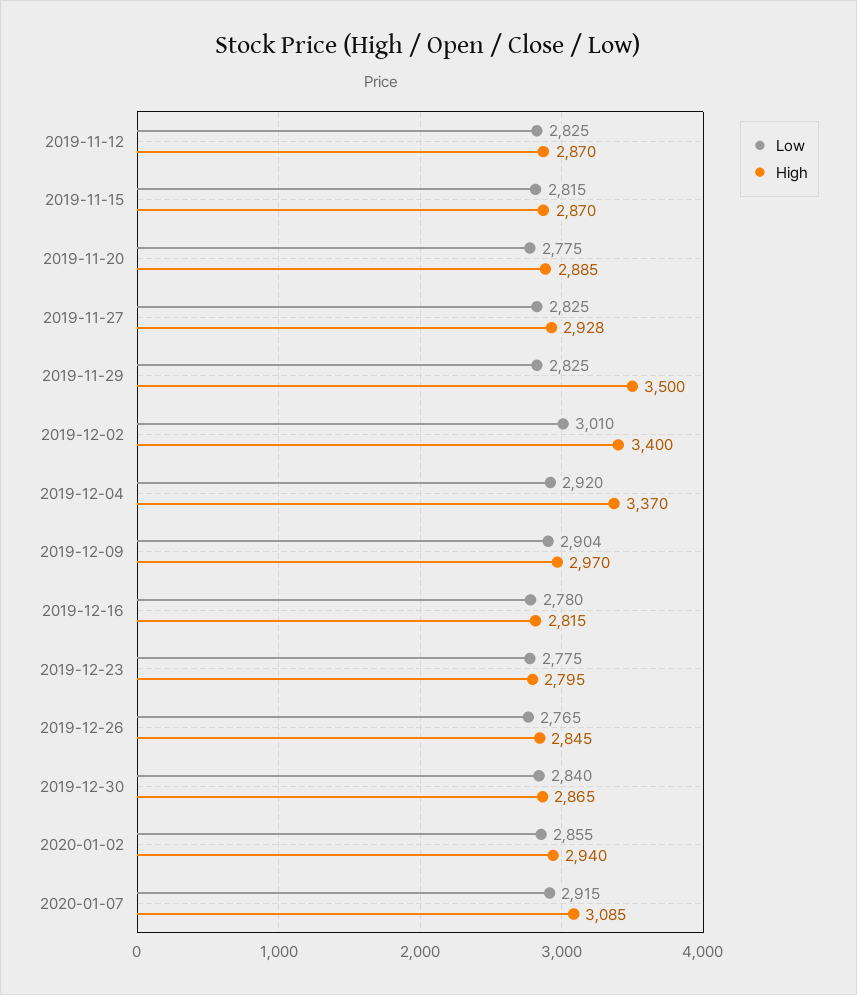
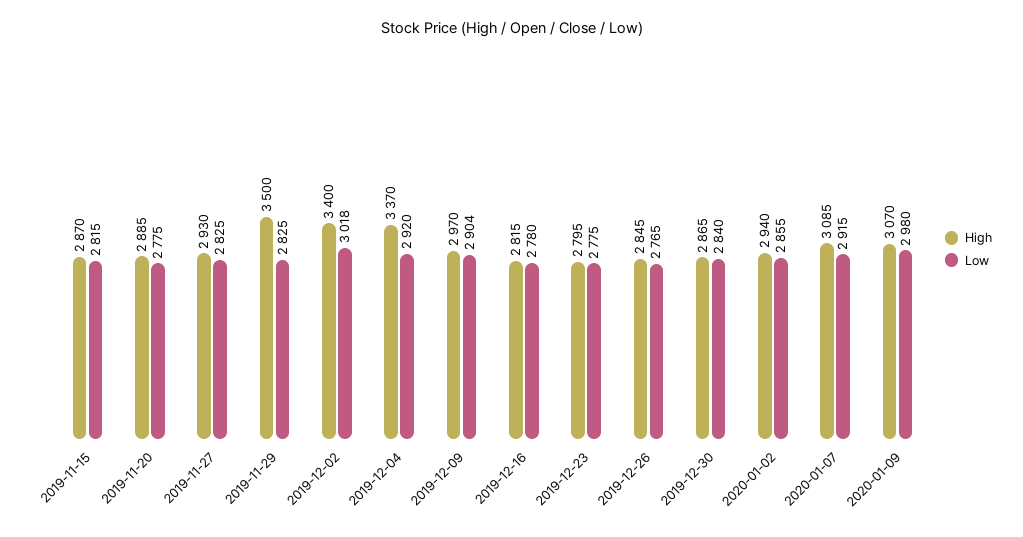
Low, 2019-11-12: 2825 -> none
High, 2019-11-12: 2870 -> none
High, 2019-11-27: 2928 -> 2930
Low, 2019-12-02: 3010 -> 3018
High, 2020-01-09: none -> 3070
Low, 2020-01-09: none -> 2980

